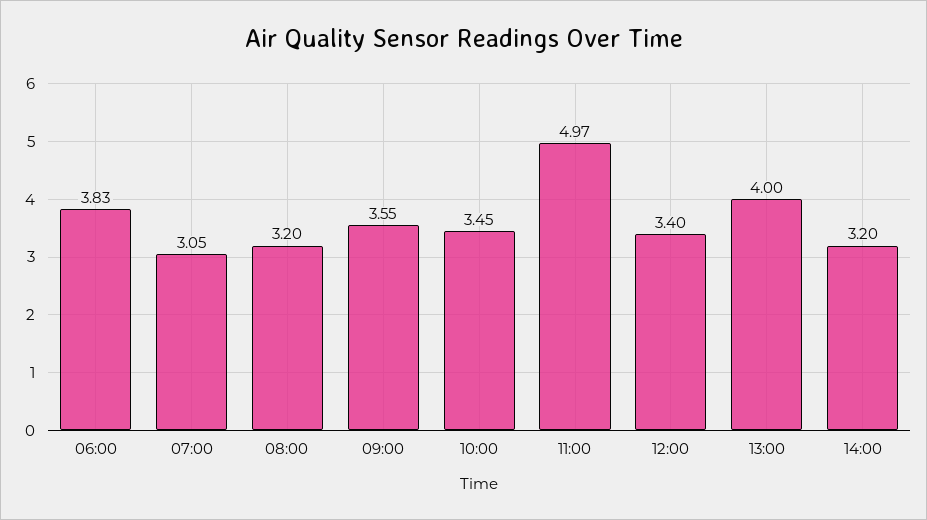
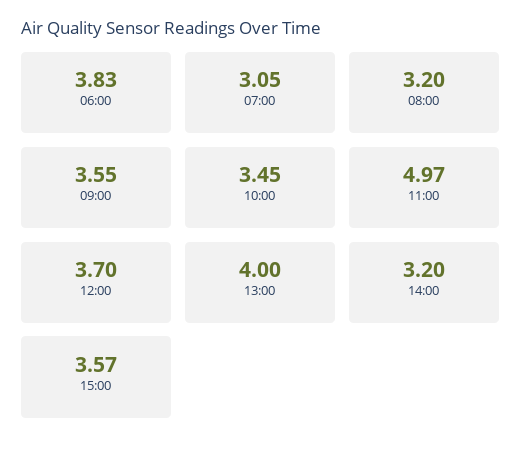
12:00: 3.4 -> 3.7
15:00: none -> 3.57

